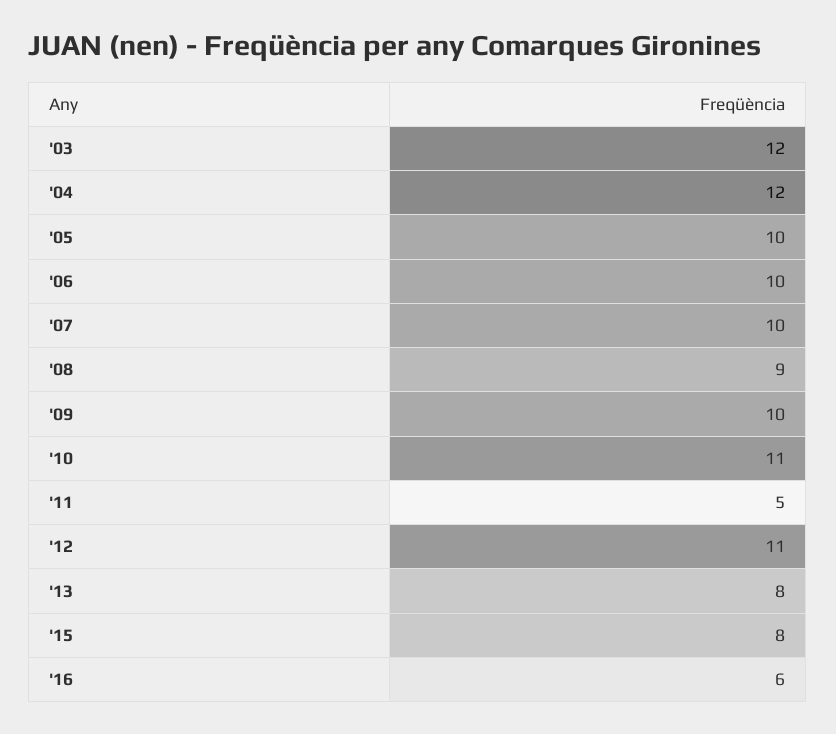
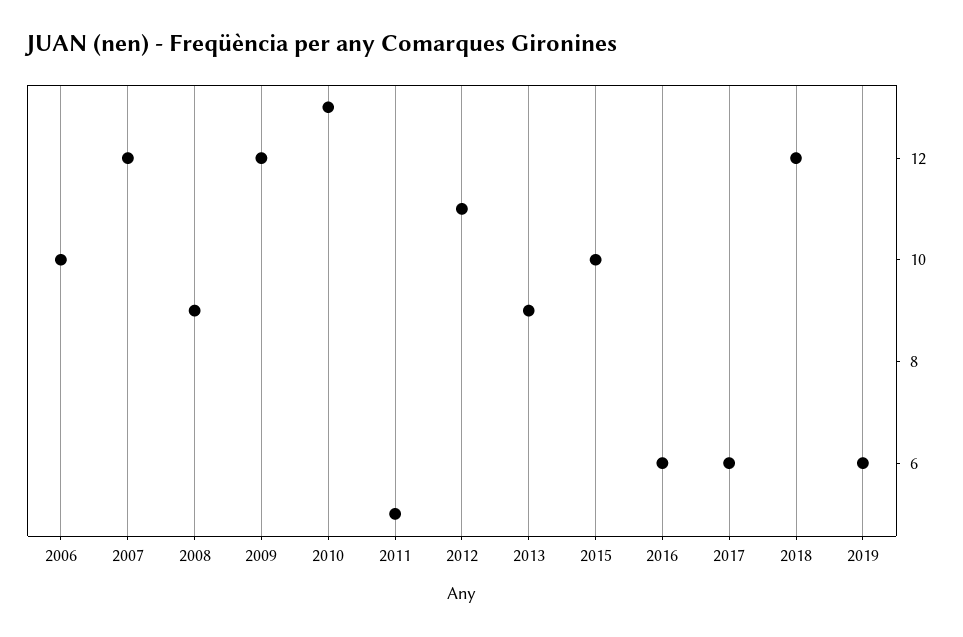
'03: 12 -> none
'04: 12 -> none
'05: 10 -> none
'07: 10 -> 12
'09: 10 -> 12
'10: 11 -> 13
'13: 8 -> 9
'15: 8 -> 10
2017: none -> 6
2018: none -> 12
2019: none -> 6

